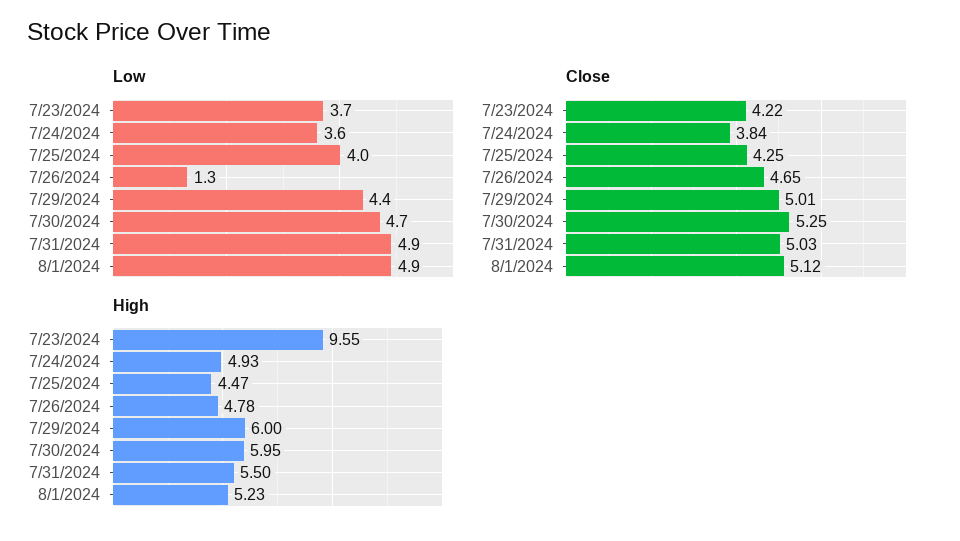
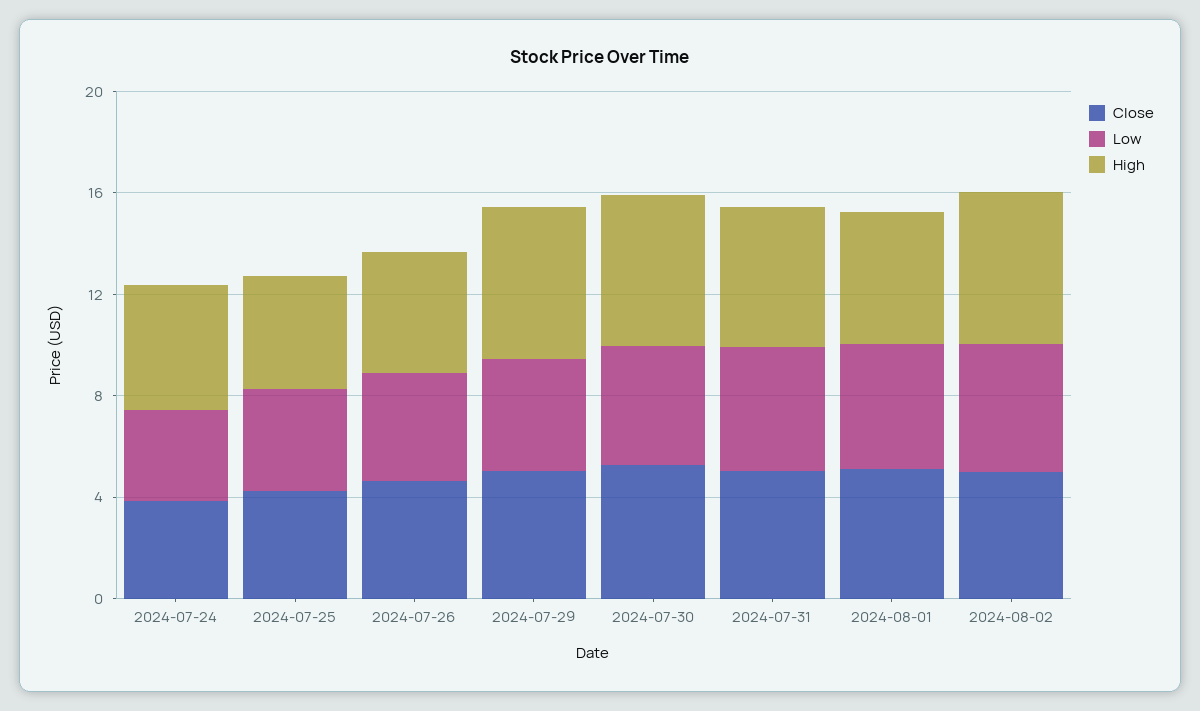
Low, 7/23/2024: 3.7 -> none
Low, 7/26/2024: 1.3 -> 4
Close, 7/23/2024: 4.22 -> none
High, 7/23/2024: 9.55 -> none
Close, 2024-08-02: none -> 5
Low, 2024-08-02: none -> 5
High, 2024-08-02: none -> 6

